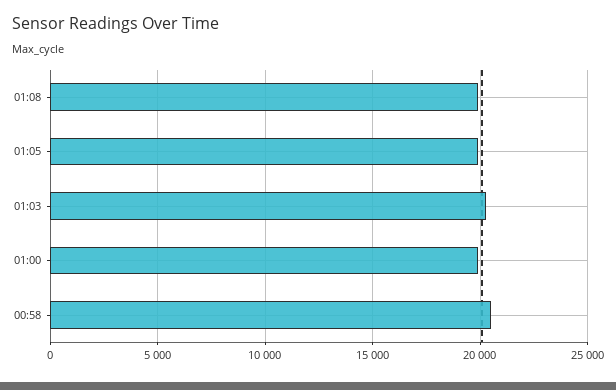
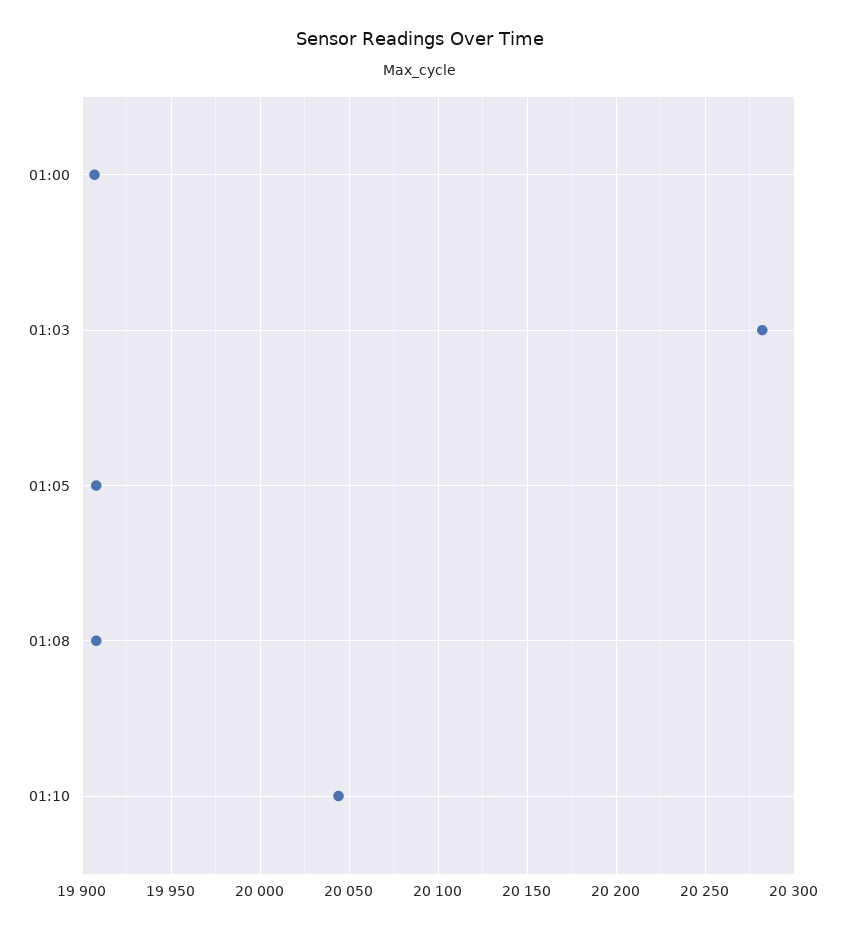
00:58: 20500 -> none
01:10: none -> 20045

